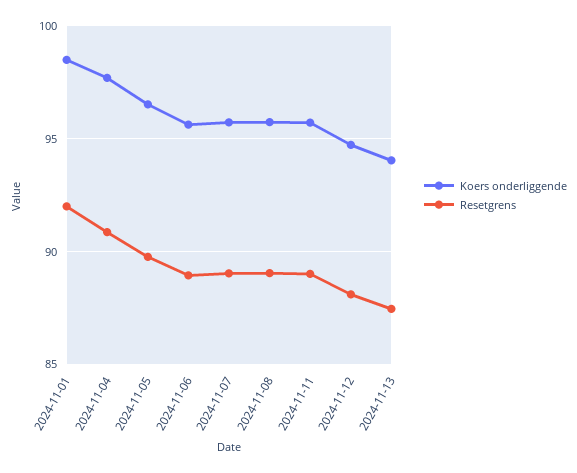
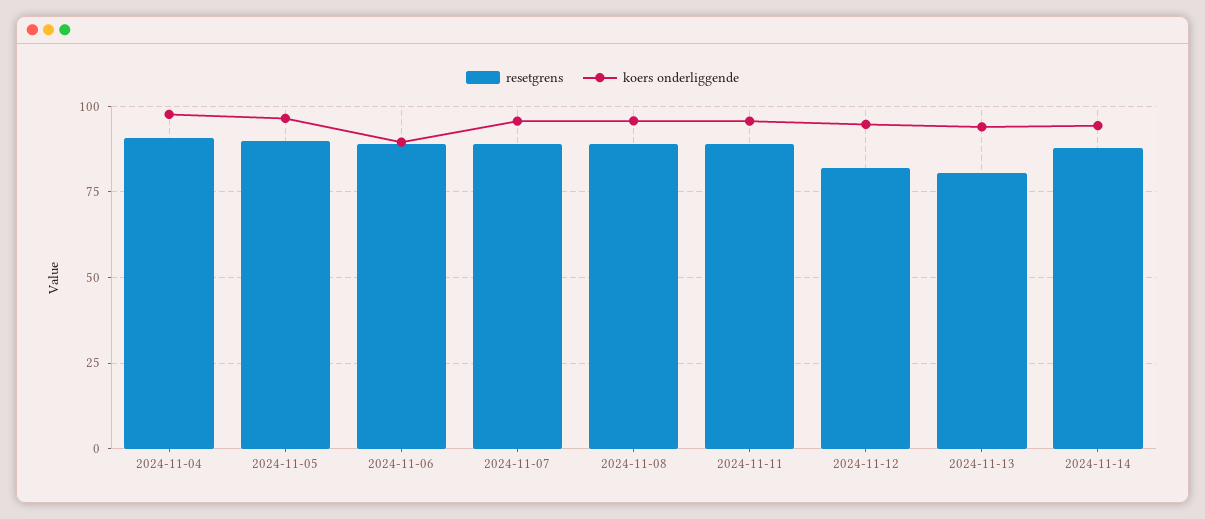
Koers onderliggende, 2024-11-01: 98.5 -> none
Resetgrens, 2024-11-01: 92 -> none
Koers onderliggende, 2024-11-06: 95.5 -> 90
Resetgrens, 2024-11-12: 88 -> 82.5
Resetgrens, 2024-11-13: 87.5 -> 80
Resetgrens, 2024-11-14: none -> 87.5
Koers onderliggende, 2024-11-14: none -> 95

